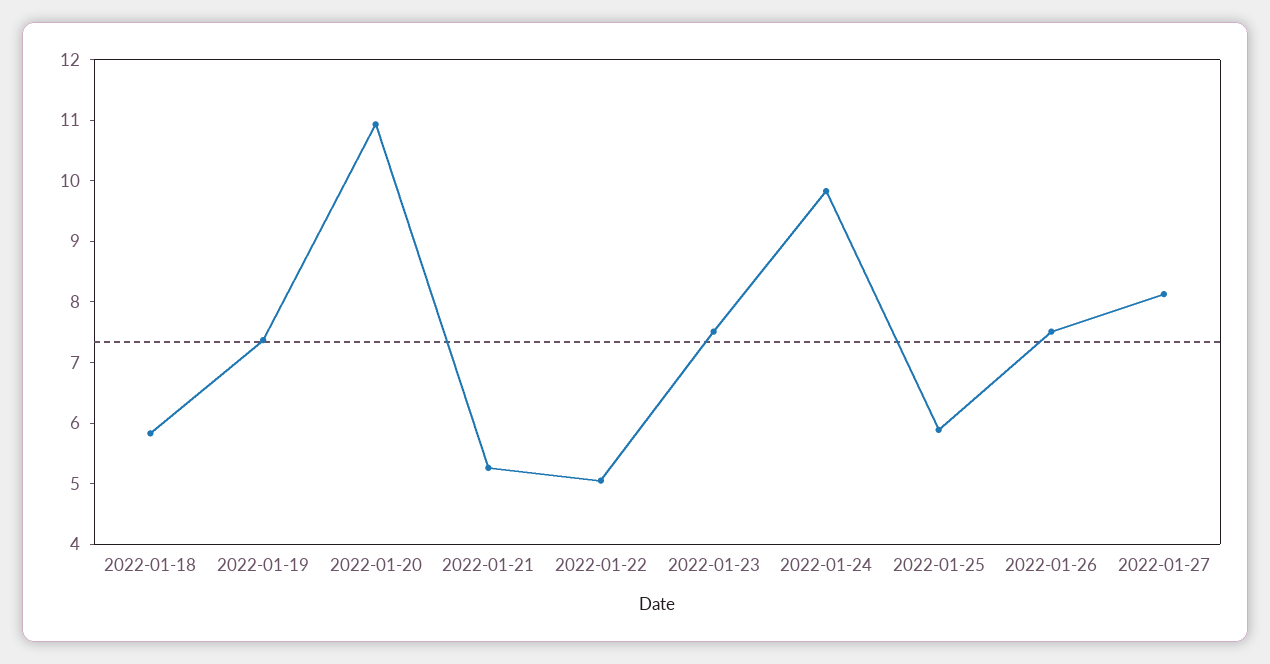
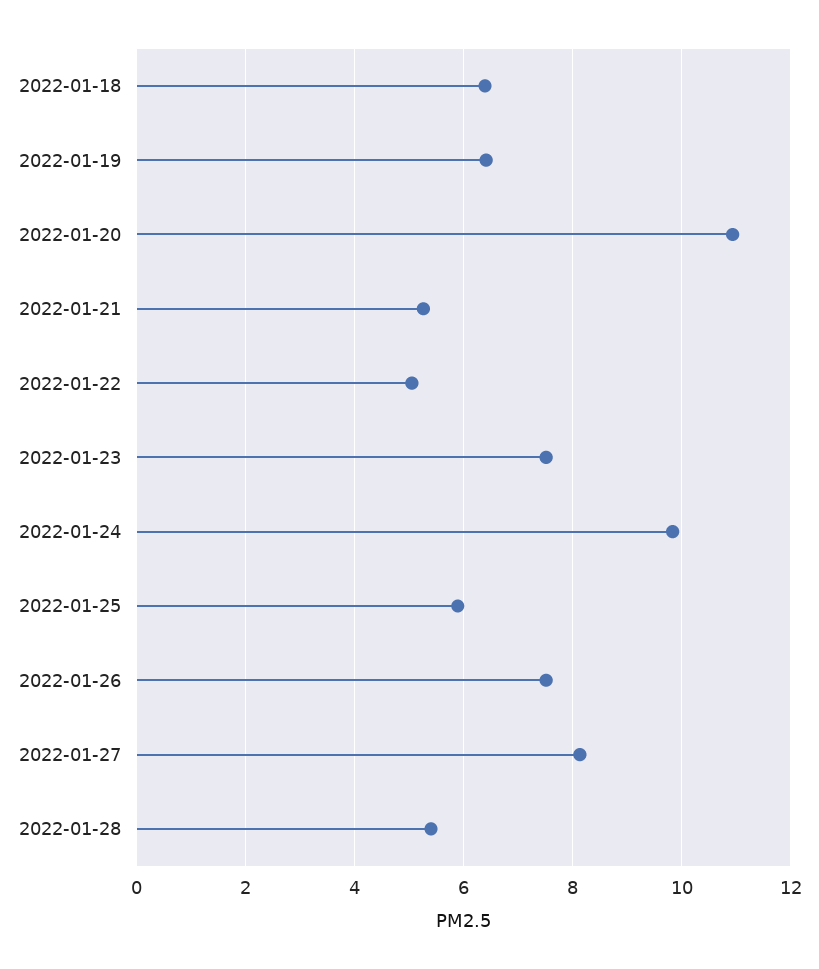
2022-01-18: 5.8 -> 6.4
2022-01-19: 7.4 -> 6.4
2022-01-28: none -> 5.4

